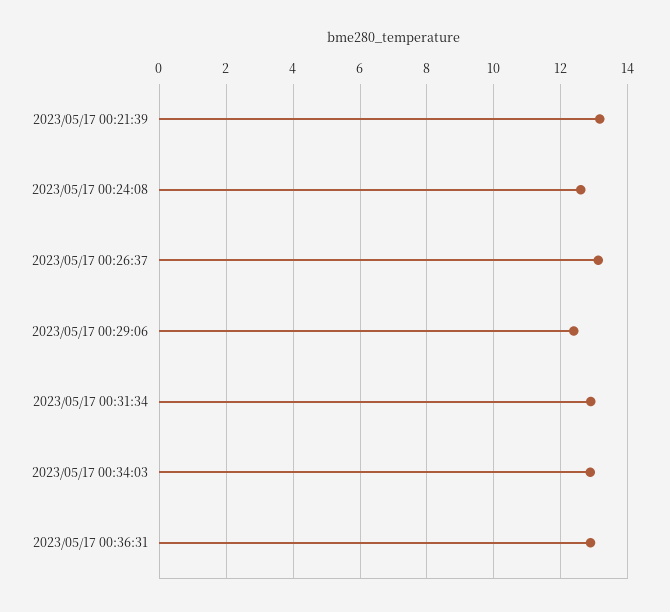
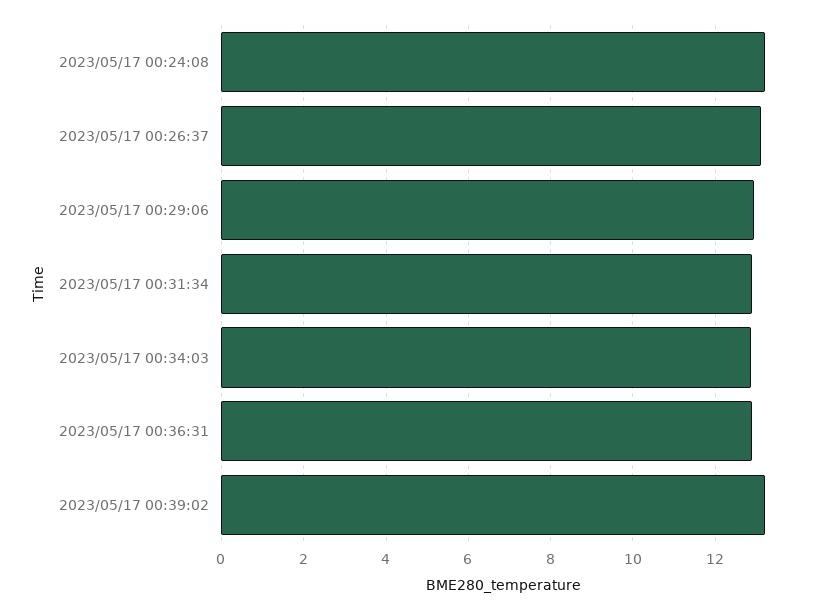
2023/05/17 00:21:39: 13.2 -> none
2023/05/17 00:24:08: 12.6 -> 13.2
2023/05/17 00:29:06: 12.4 -> 13
2023/05/17 00:39:02: none -> 13.2

